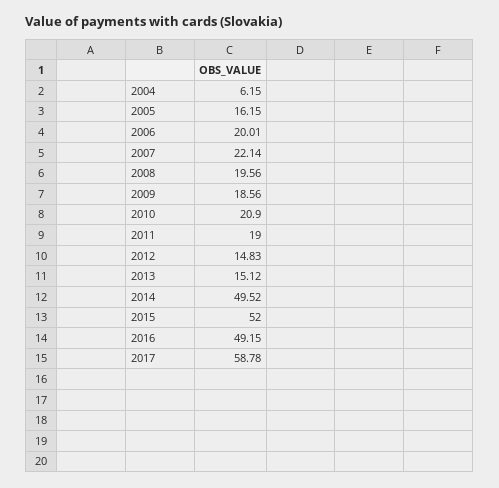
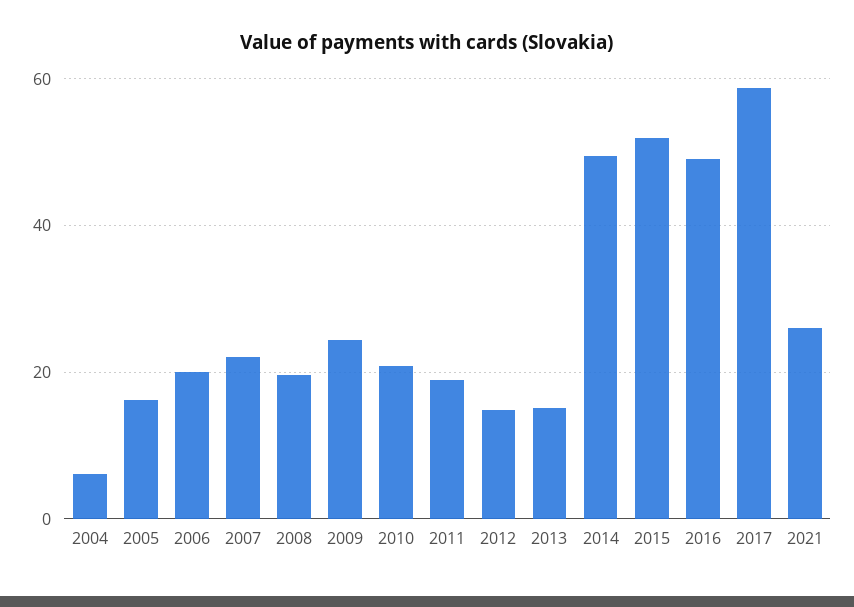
2009: 18.56 -> 24
2021: none -> 26

